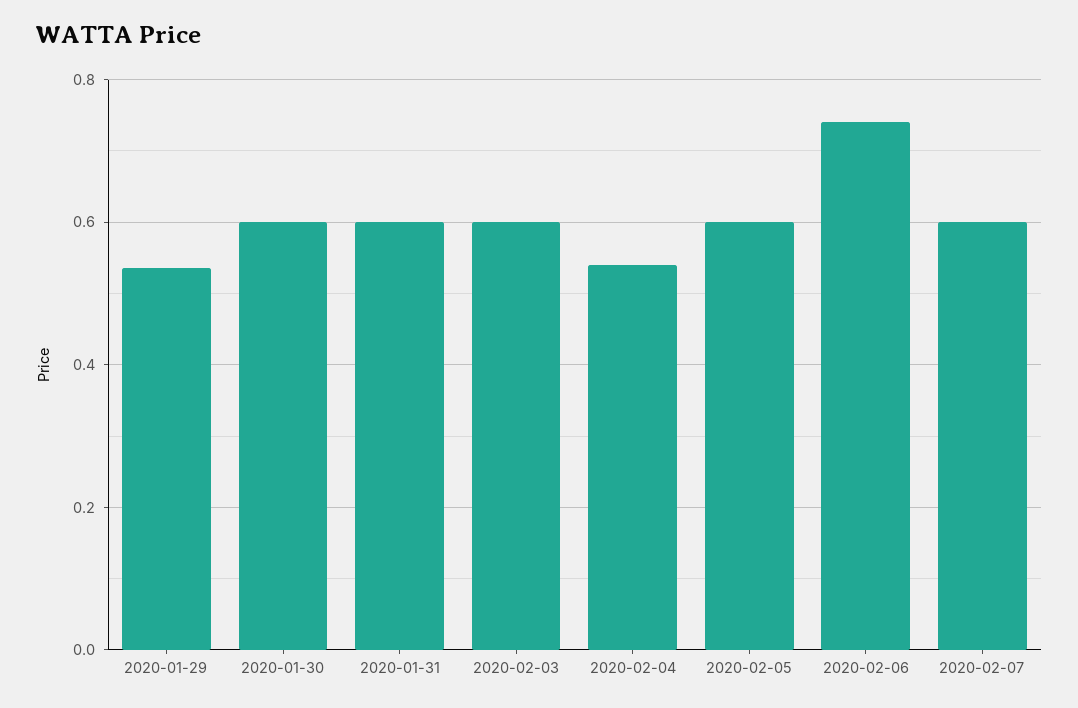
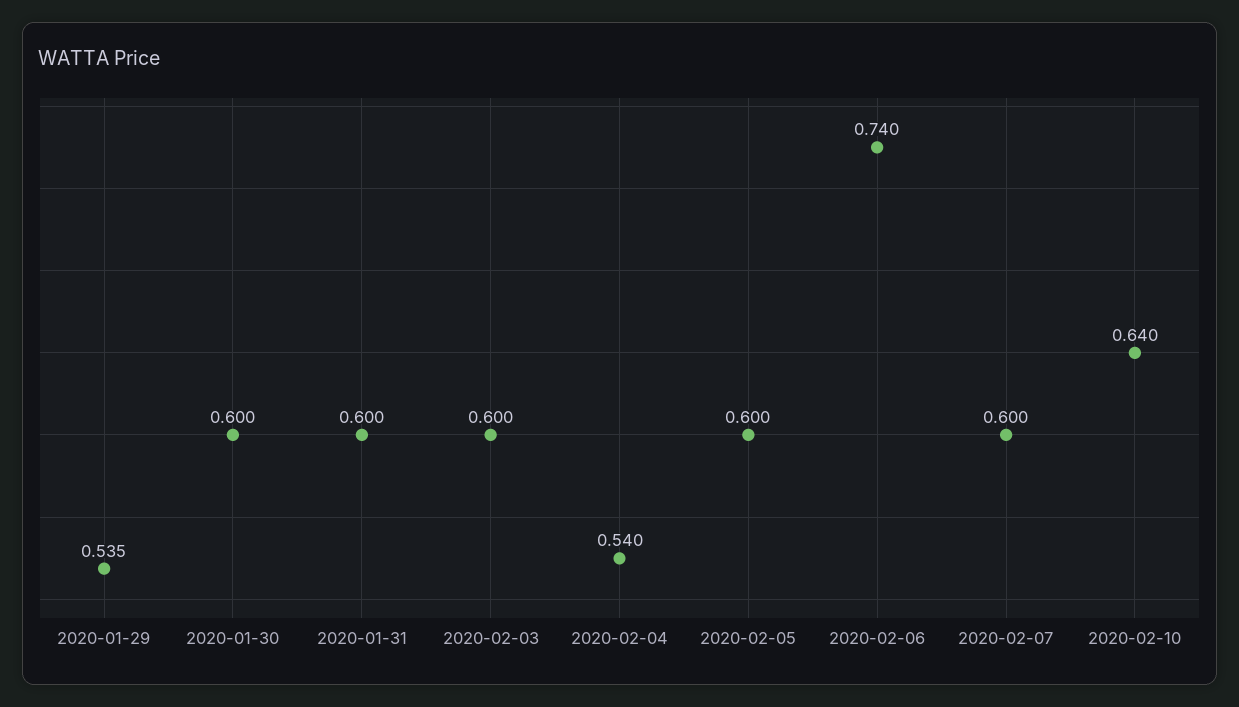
2020-02-10: none -> 0.64

